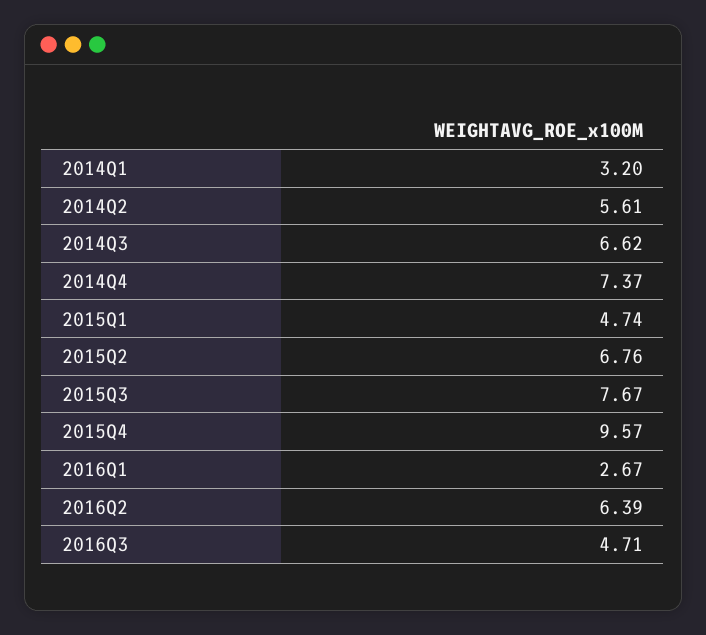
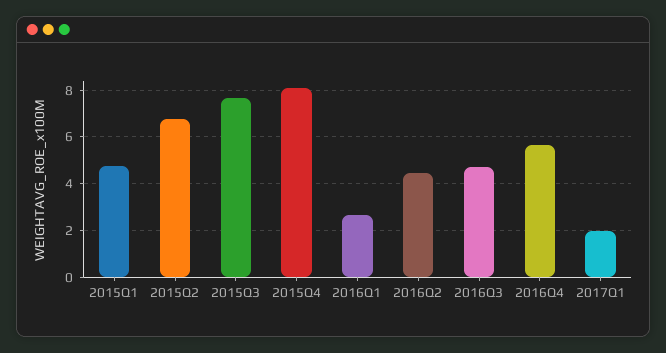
2014Q1: 3.2 -> none
2014Q2: 5.61 -> none
2014Q3: 6.62 -> none
2014Q4: 7.37 -> none
2015Q4: 9.57 -> 8
2016Q2: 6.39 -> 4.5
2016Q4: none -> 5.5
2017Q1: none -> 2

